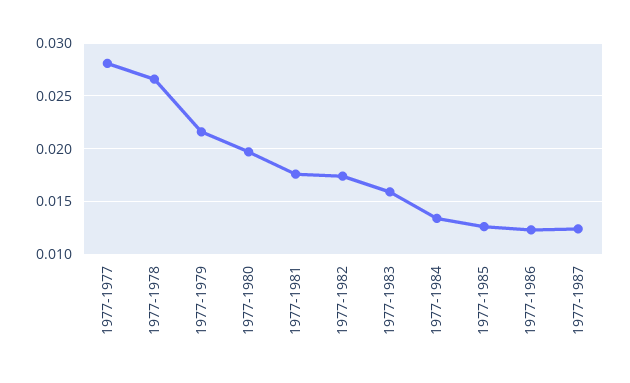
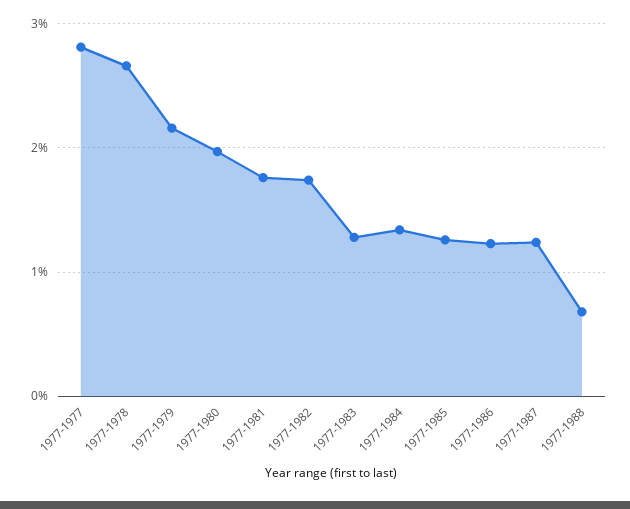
1977-1983: 0.016 -> 0.013
1977-1988: none -> 0.007

